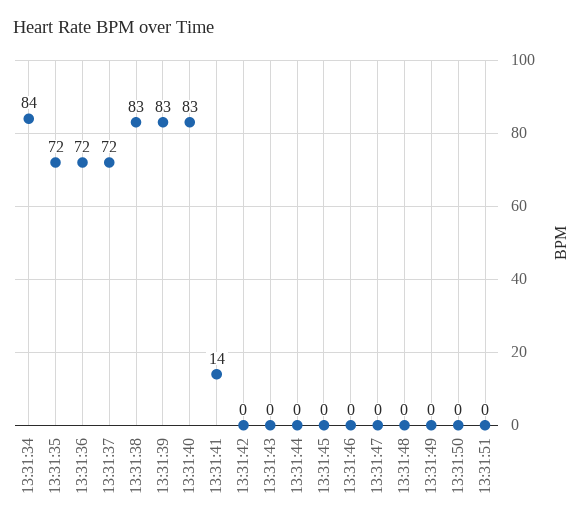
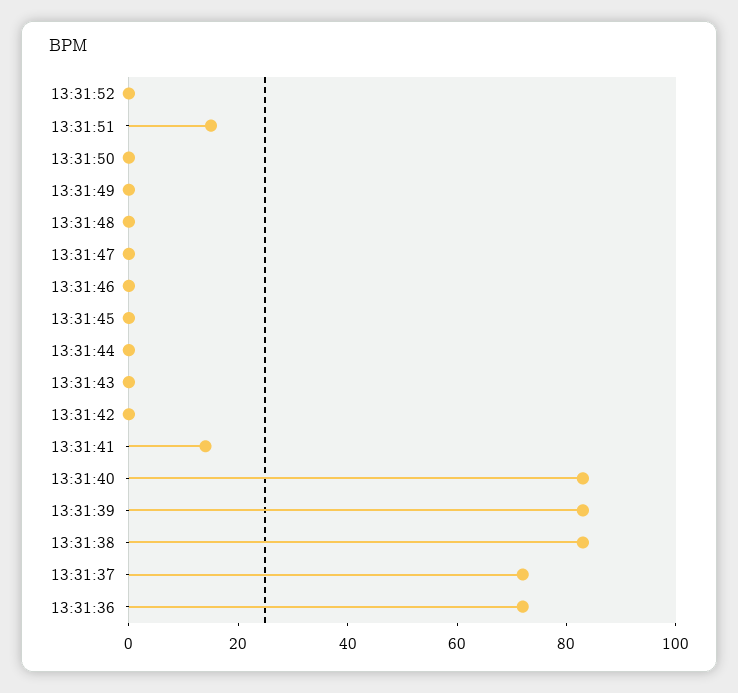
13:31:34: 84 -> none
13:31:35: 72 -> none
13:31:51: 0 -> 15
13:31:52: none -> 0

